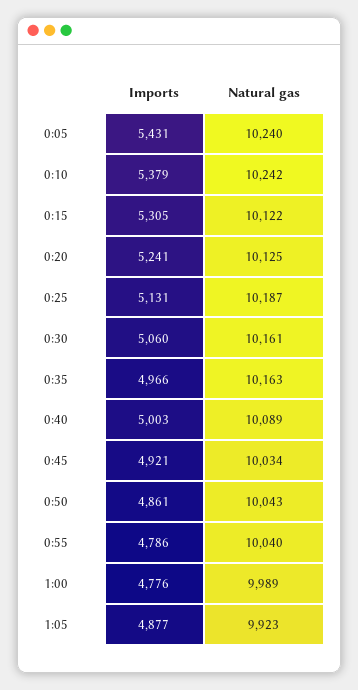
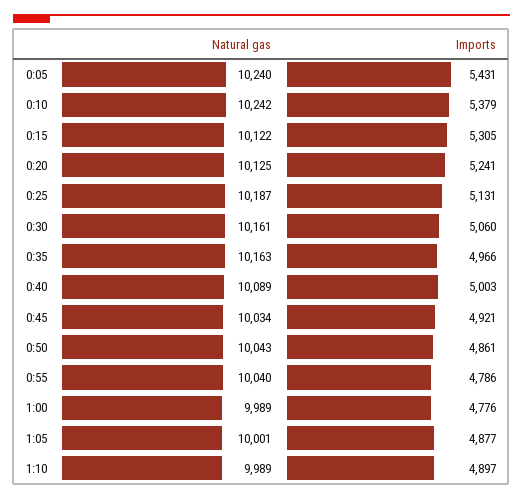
Natural gas, 1:05: 9923 -> 10001
Natural gas, 1:10: none -> 9989
Imports, 1:10: none -> 4897

